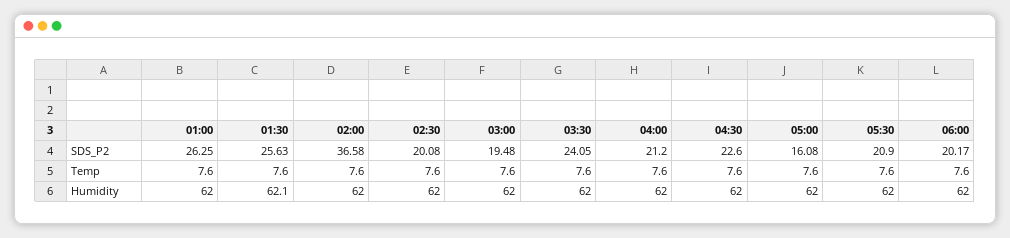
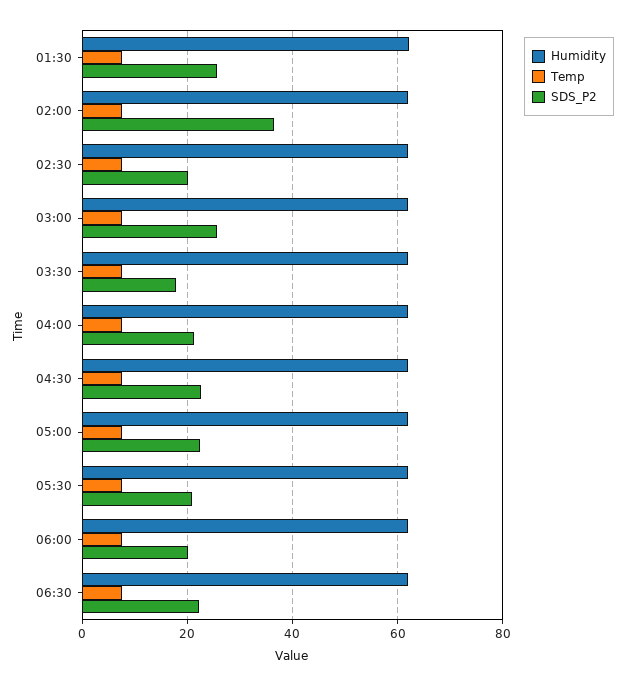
SDS_P2, 01:00: 26.25 -> none
SDS_P2, 03:00: 19.48 -> 26
SDS_P2, 03:30: 24.05 -> 18
SDS_P2, 05:00: 16.08 -> 22
Temp, 01:00: 7.6 -> none
Humidity, 01:00: 62 -> none
Humidity, 06:30: none -> 62
Temp, 06:30: none -> 8
SDS_P2, 06:30: none -> 22

